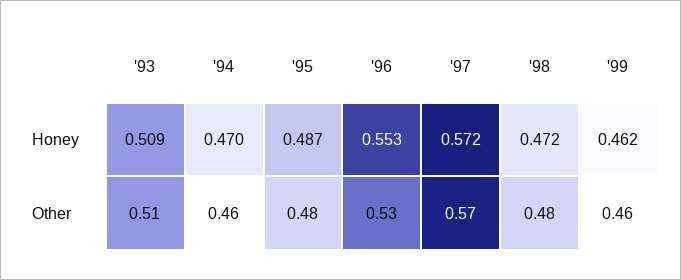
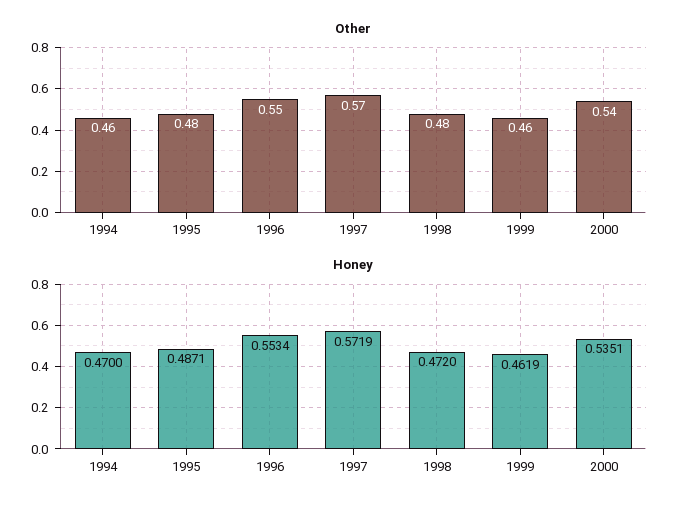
Honey, '93: 0.509 -> none
Other, '93: 0.51 -> none
Other, '96: 0.53 -> 0.55
Other, 2000: none -> 0.54
Honey, 2000: none -> 0.5351

